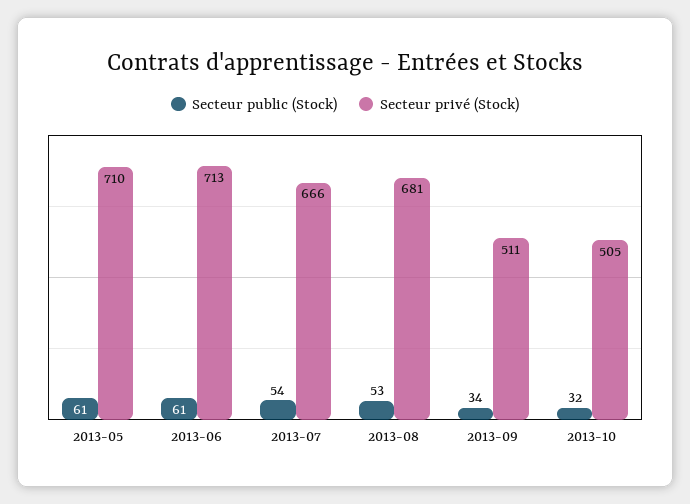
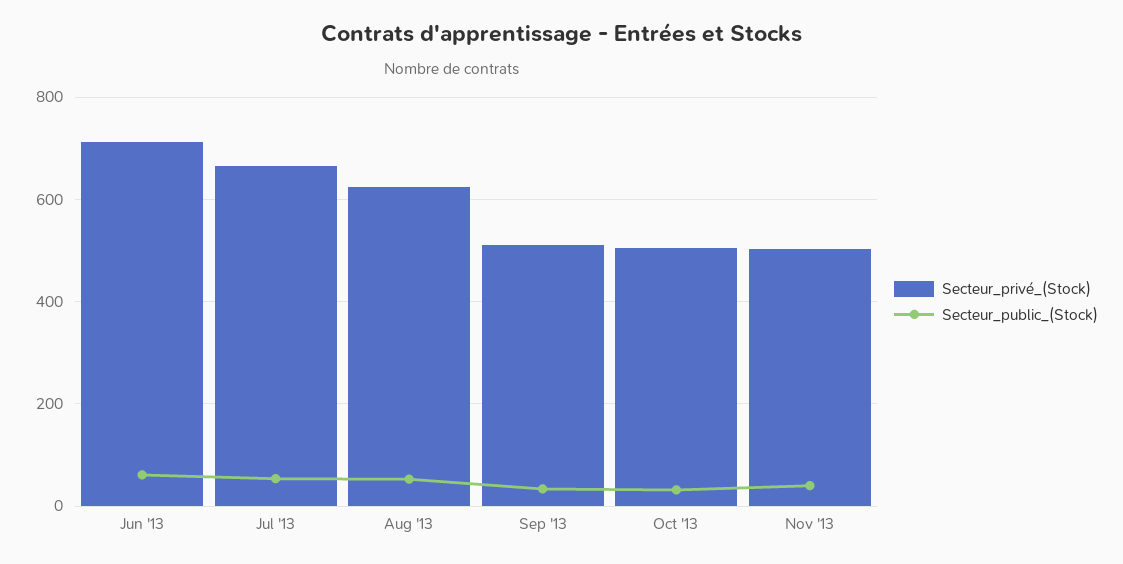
Secteur public (Stock), 2013-05: 61 -> none
Secteur privé (Stock), 2013-05: 710 -> none
Secteur privé (Stock), 2013-08: 681 -> 620
Secteur privé (Stock), Nov '13: none -> 500
Secteur public (Stock), Nov '13: none -> 40

